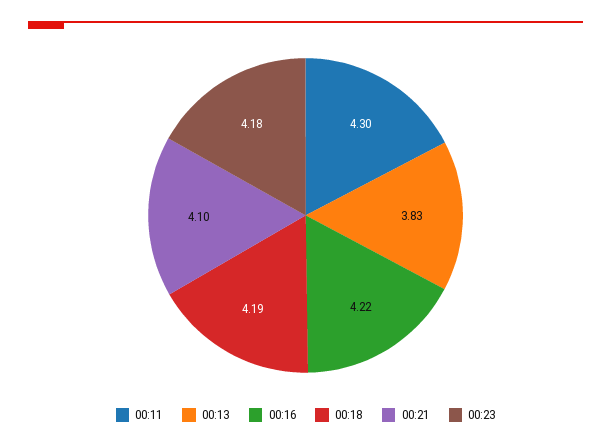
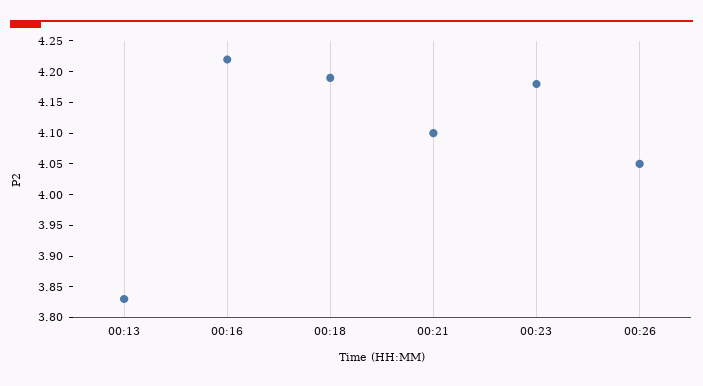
00:11: 4.3 -> none
00:26: none -> 4.05

